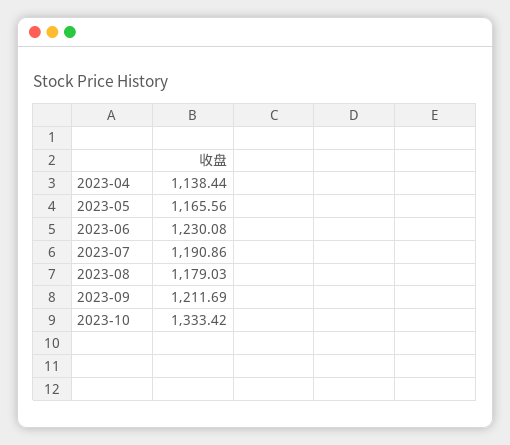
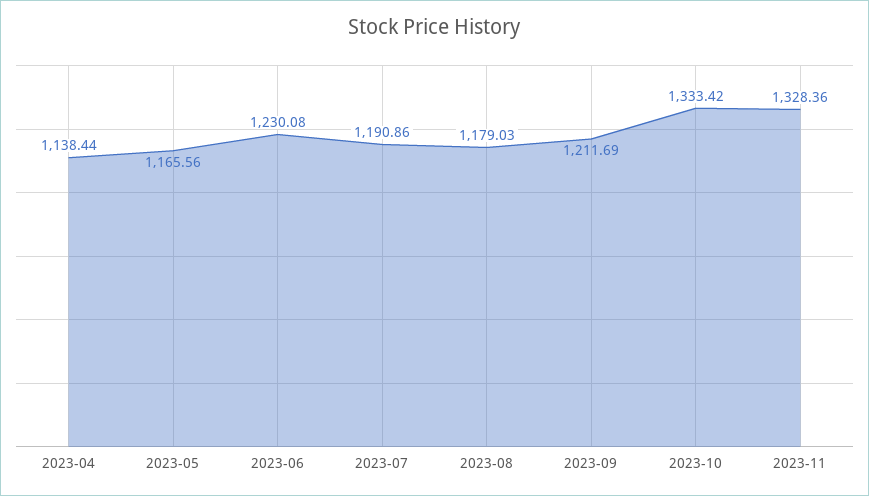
2023-11: none -> 1328.36

